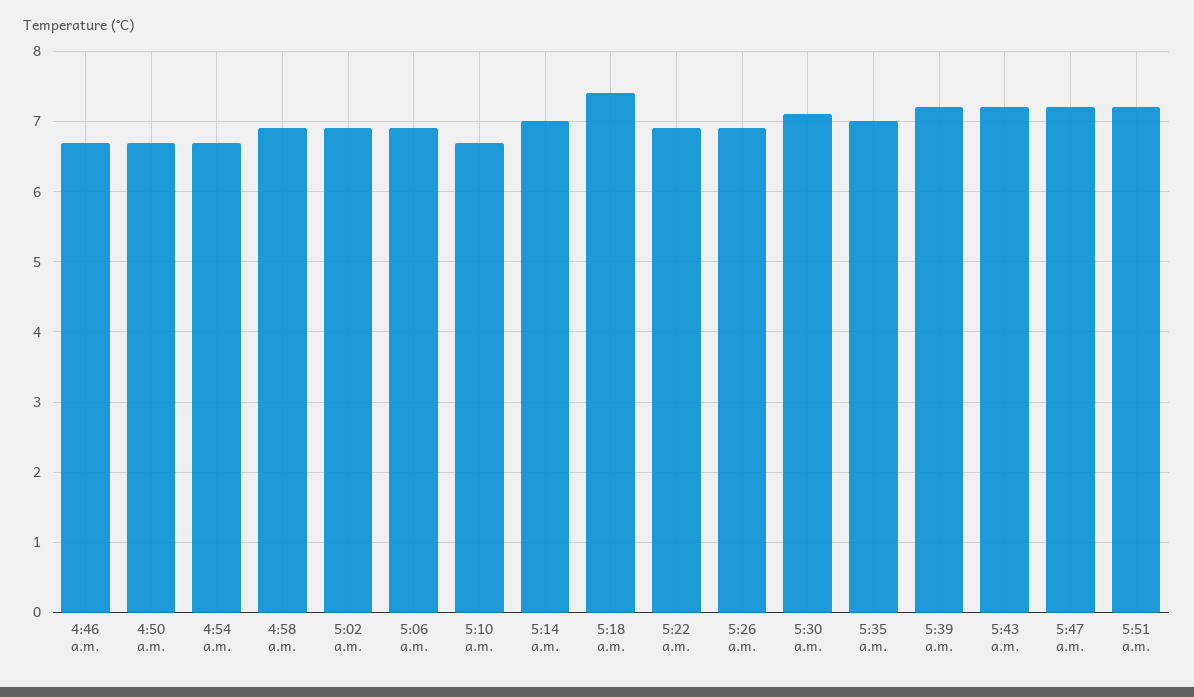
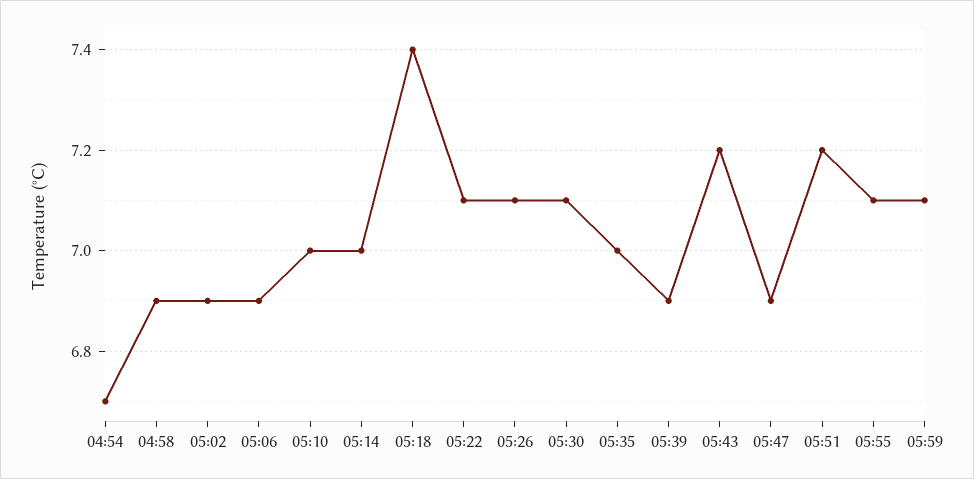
4:46 a.m.: 6.7 -> none
4:50 a.m.: 6.7 -> none
5:10 a.m.: 6.7 -> 7
5:22 a.m.: 6.9 -> 7.1
5:26 a.m.: 6.9 -> 7.1
5:39 a.m.: 7.2 -> 6.9
5:47 a.m.: 7.2 -> 6.9
05:55: none -> 7.1
05:59: none -> 7.1

